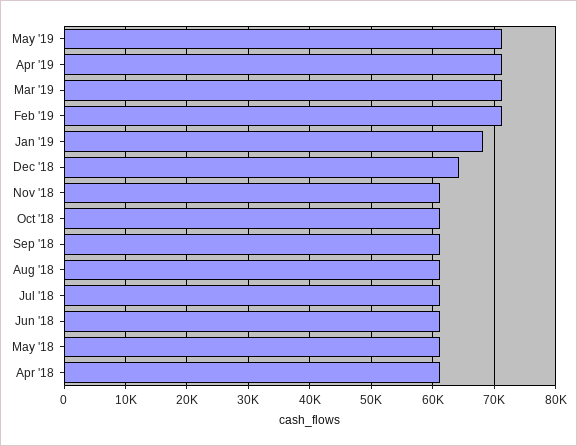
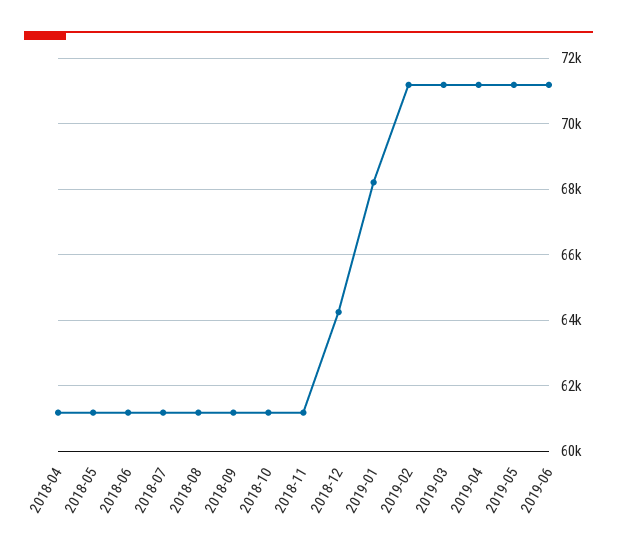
2019-06: none -> 71200

